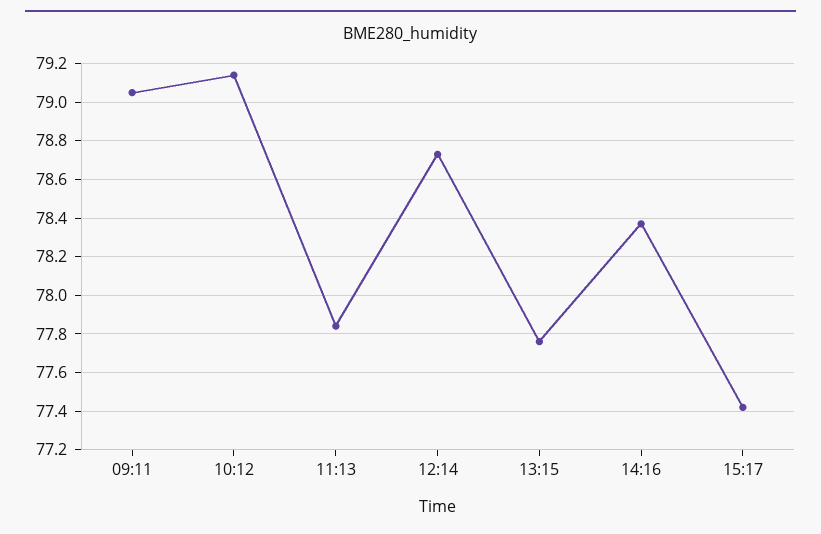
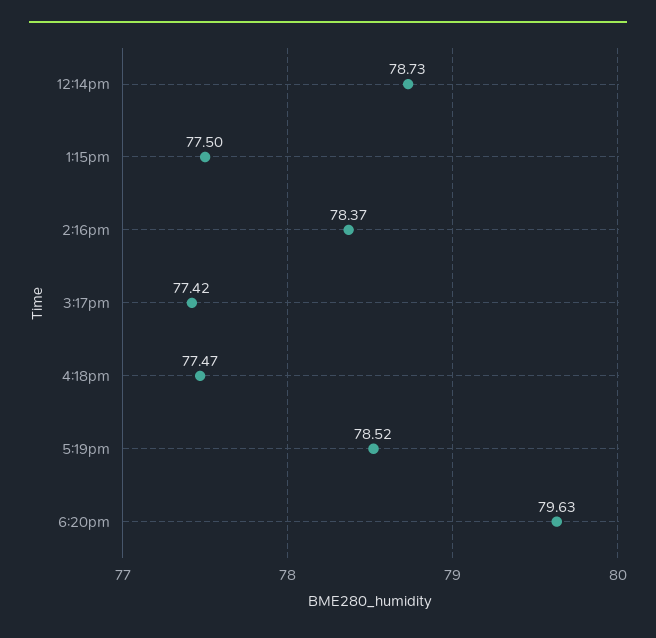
09:11: 79.05 -> none
10:12: 79.15 -> none
11:13: 77.85 -> none
13:15: 77.75 -> 77.5
4:18pm: none -> 77.47
5:19pm: none -> 78.52
6:20pm: none -> 79.63

